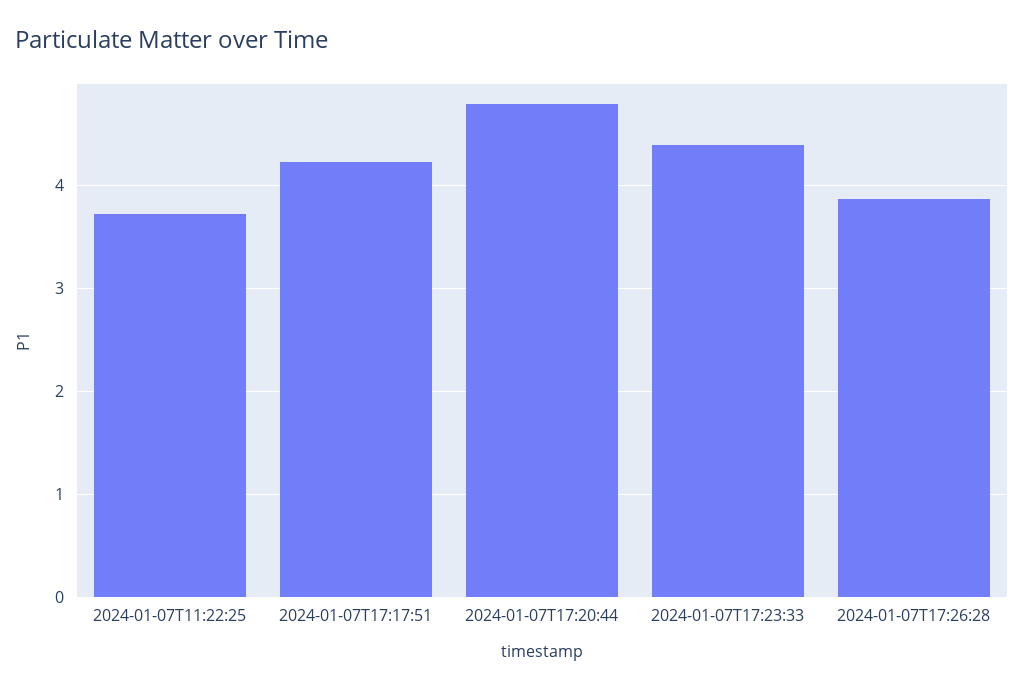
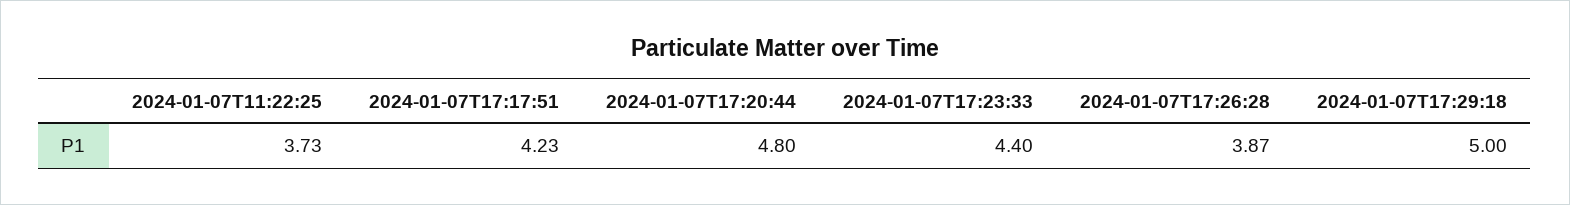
2024-01-07T17:29:18: none -> 5

